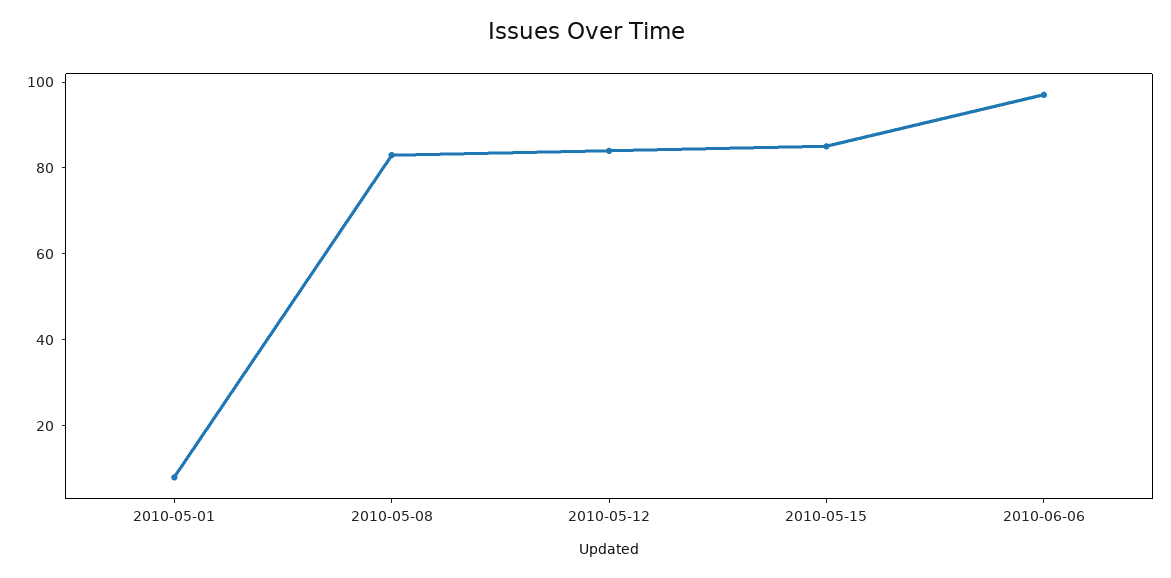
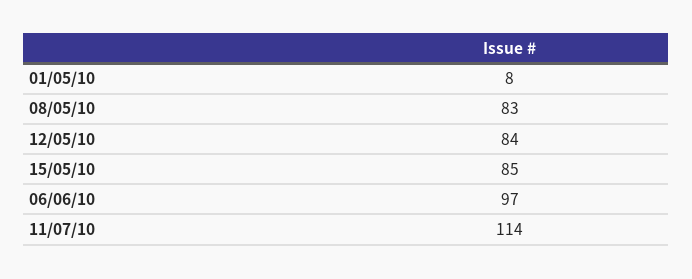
11/07/10: none -> 114

